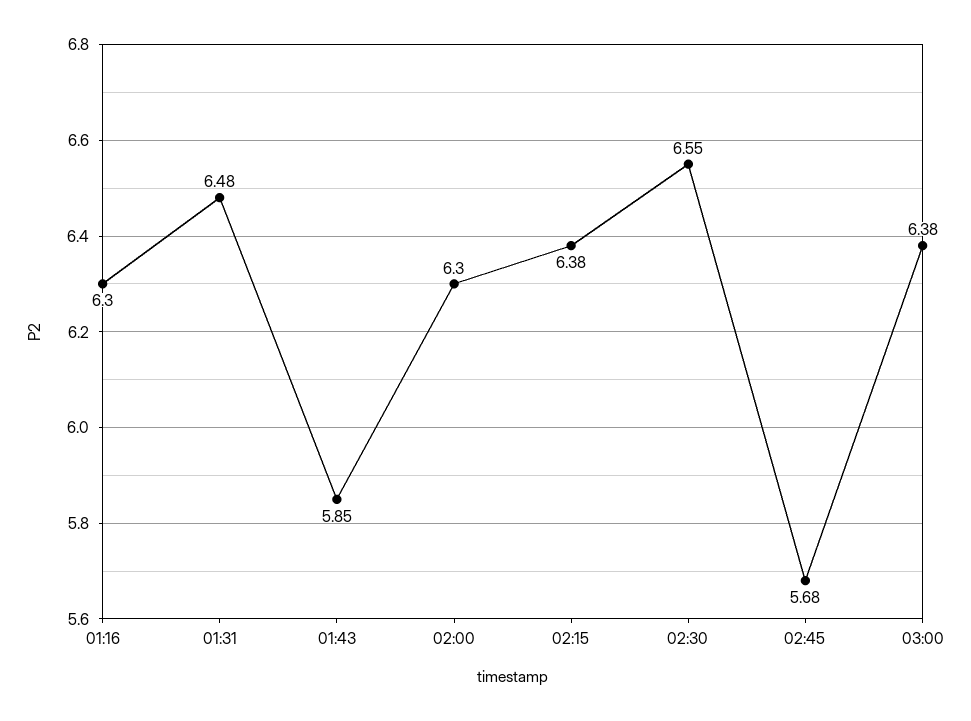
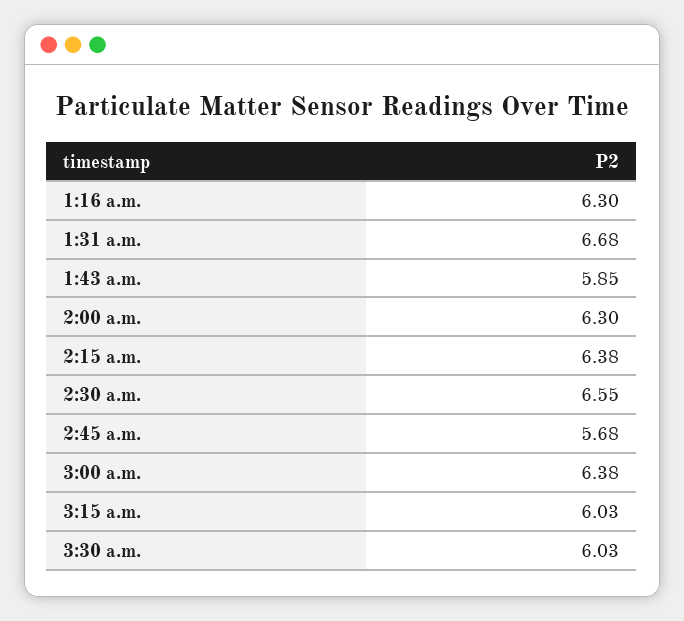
01:31: 6.48 -> 6.68
3:15 a.m.: none -> 6.03
3:30 a.m.: none -> 6.03

